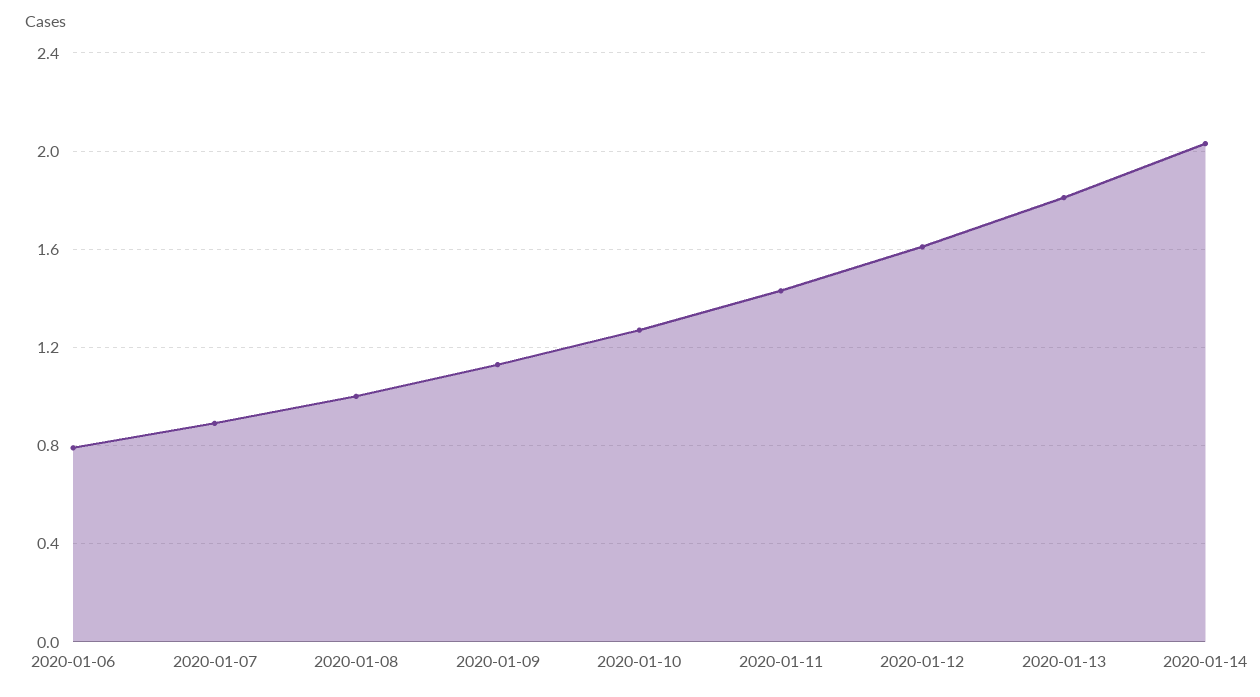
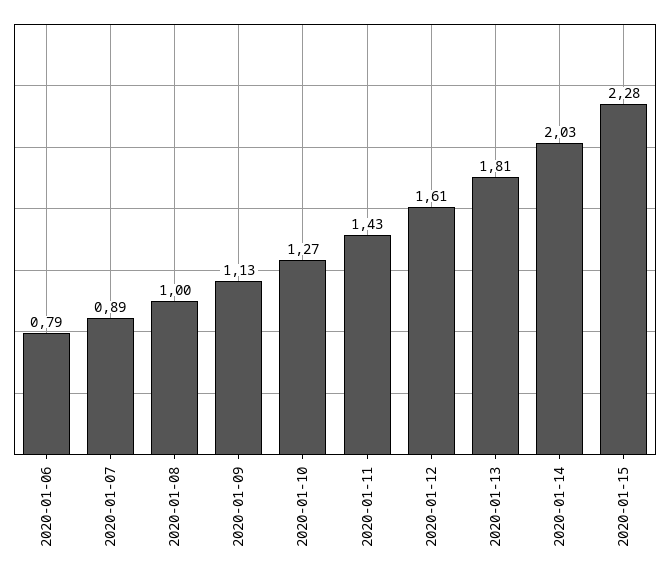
2020-01-15: none -> 2.28

